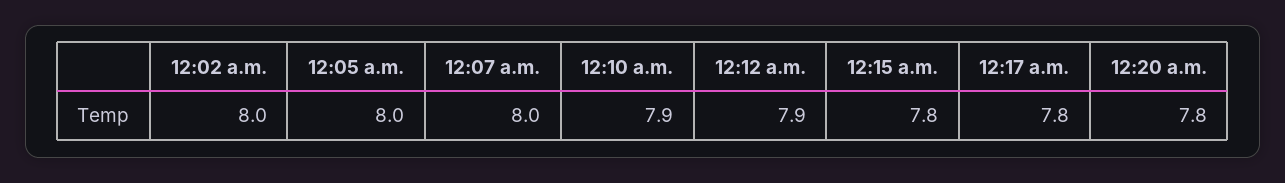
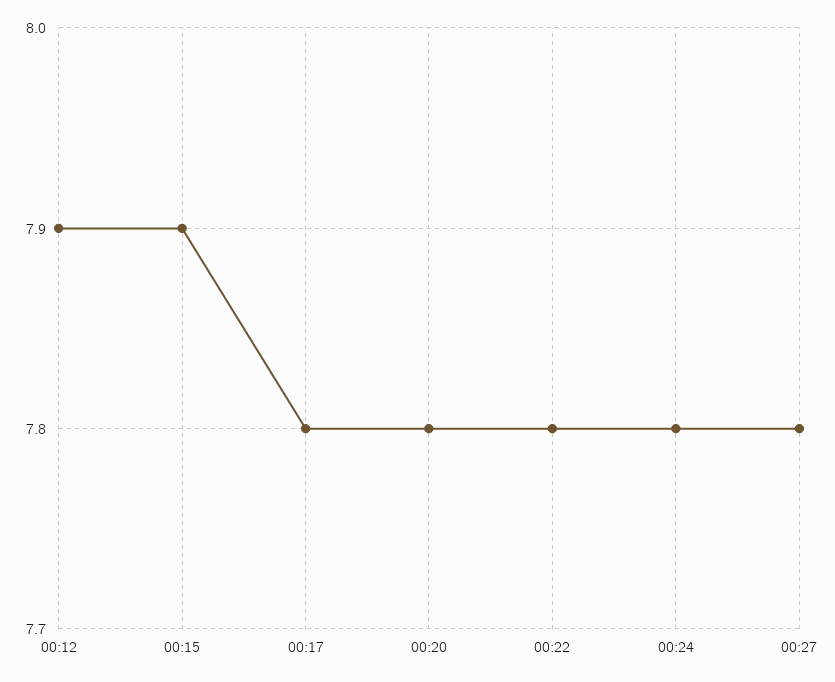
12:02 a.m.: 8 -> none
12:05 a.m.: 8 -> none
12:07 a.m.: 8 -> none
12:10 a.m.: 7.9 -> none
12:15 a.m.: 7.8 -> 7.9
00:22: none -> 7.8
00:24: none -> 7.8
00:27: none -> 7.8

